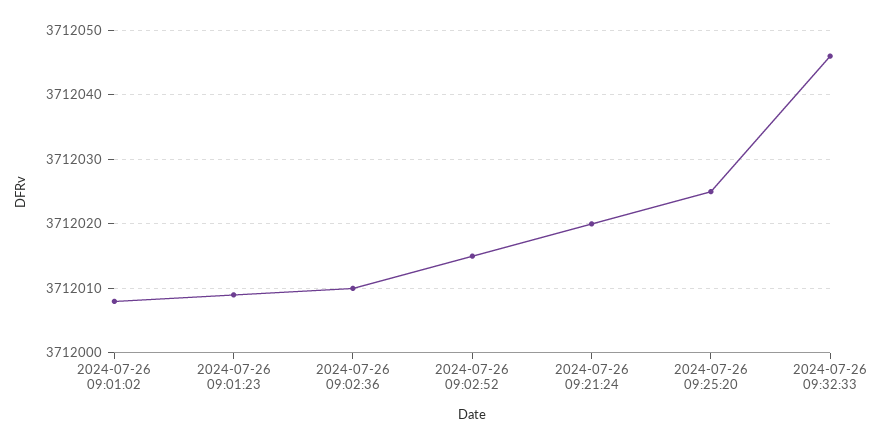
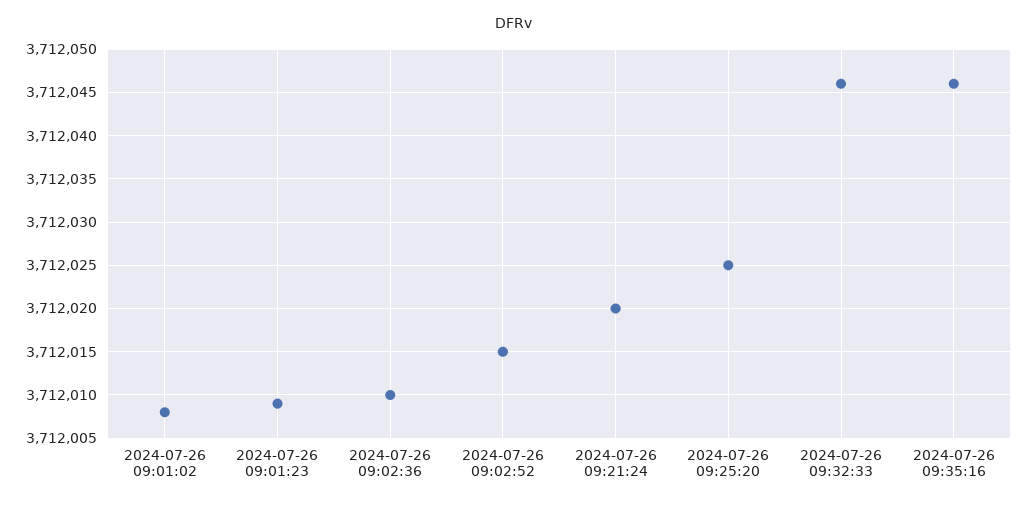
2024-07-26 09:35:16: none -> 3712046

